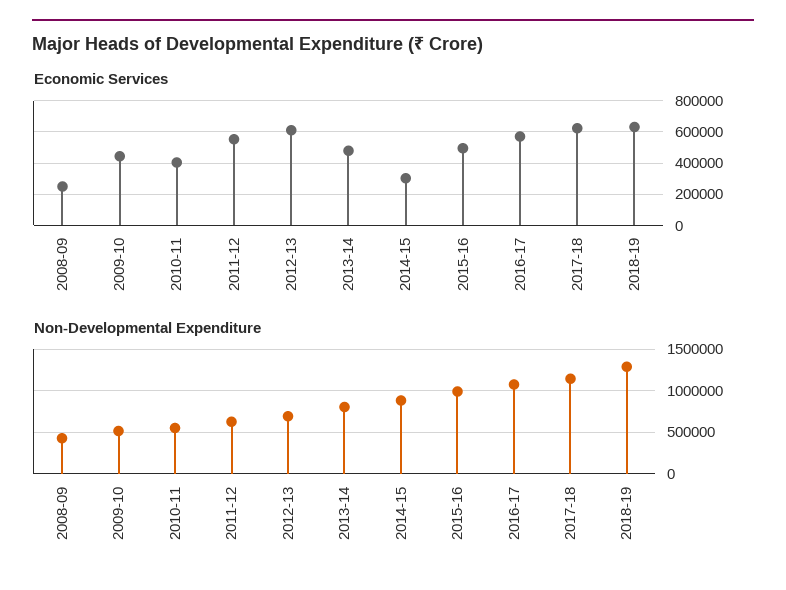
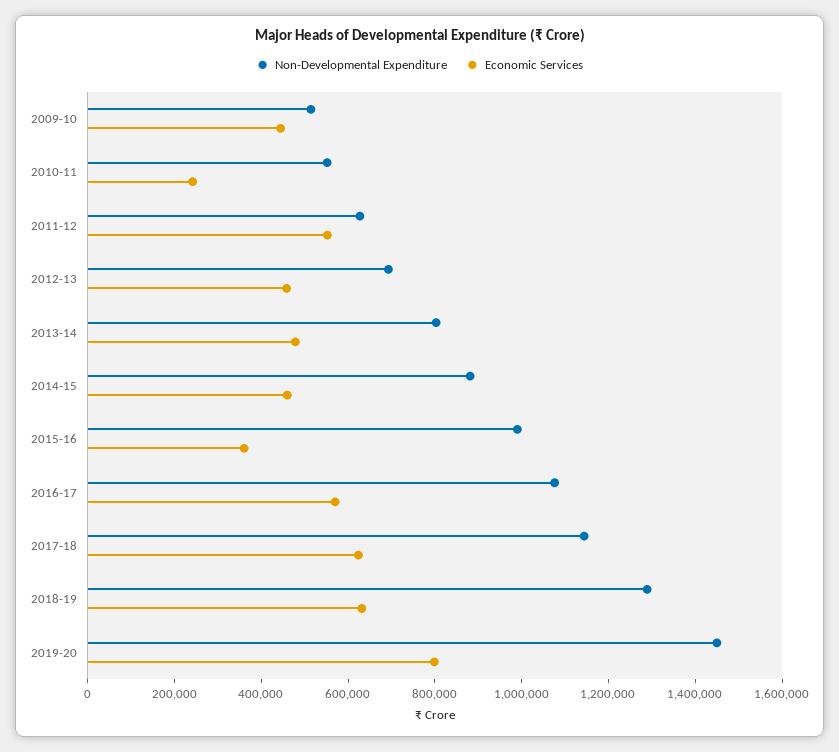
Economic Services, 2008-09: 250000 -> none
Economic Services, 2010-11: 400000 -> 250000
Economic Services, 2012-13: 600000 -> 450000
Economic Services, 2014-15: 300000 -> 450000
Economic Services, 2015-16: 500000 -> 350000
Non-Developmental Expenditure, 2008-09: 400000 -> none
Non-Developmental Expenditure, 2019-20: none -> 1450000
Economic Services, 2019-20: none -> 800000

